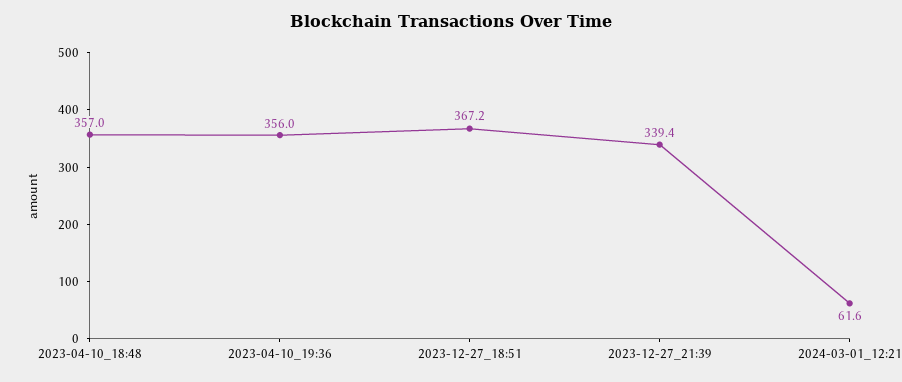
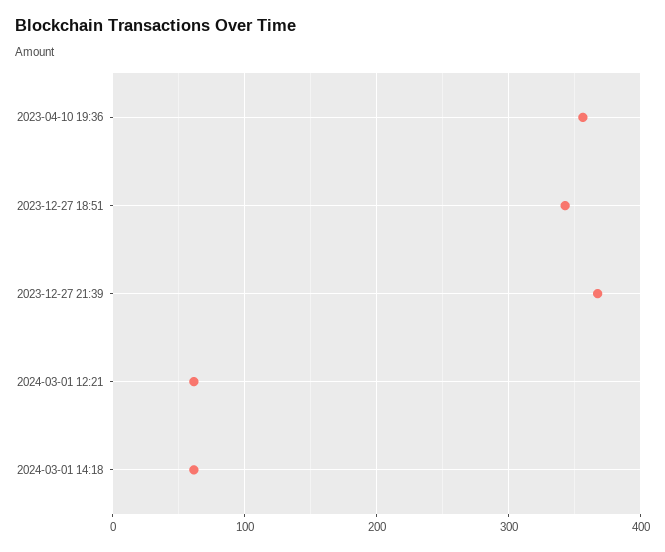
2023-04-10_18:48: 357 -> none
2023-12-27_18:51: 367.2 -> 340
2023-12-27_21:39: 339.4 -> 370
2024-03-01 14:18: none -> 60

